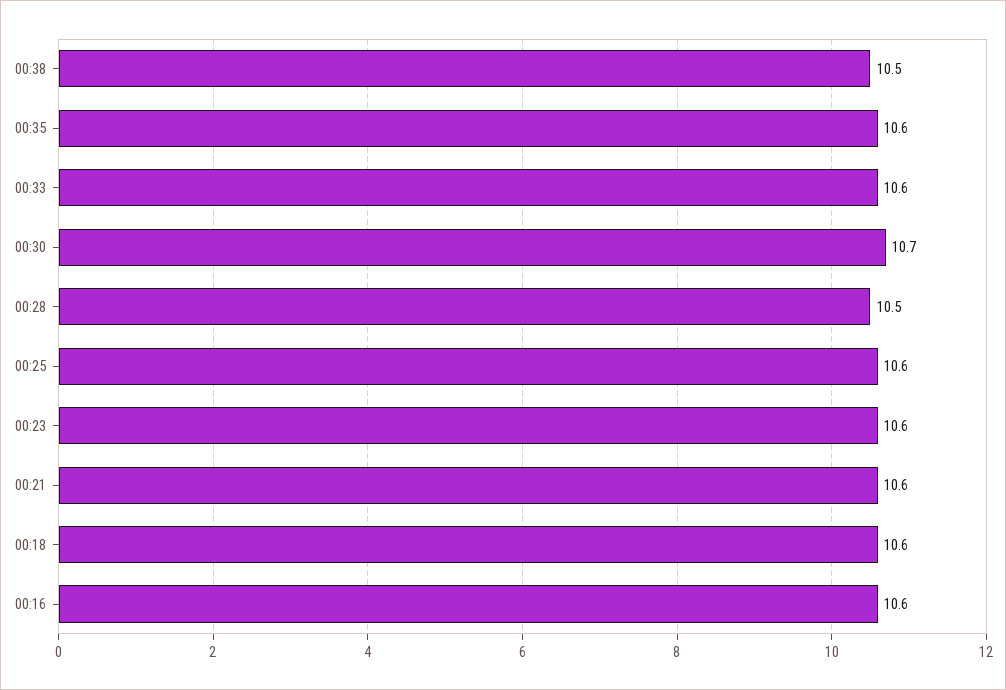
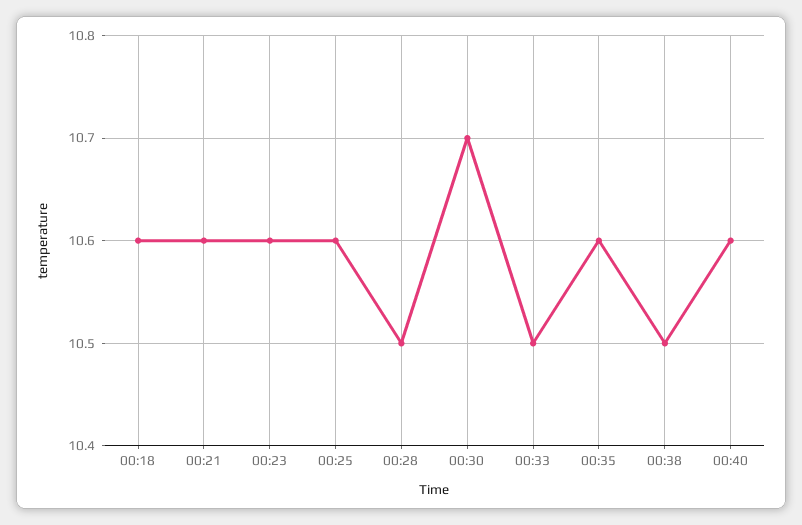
00:33: 10.6 -> 10.5
00:16: 10.6 -> none
00:40: none -> 10.6

